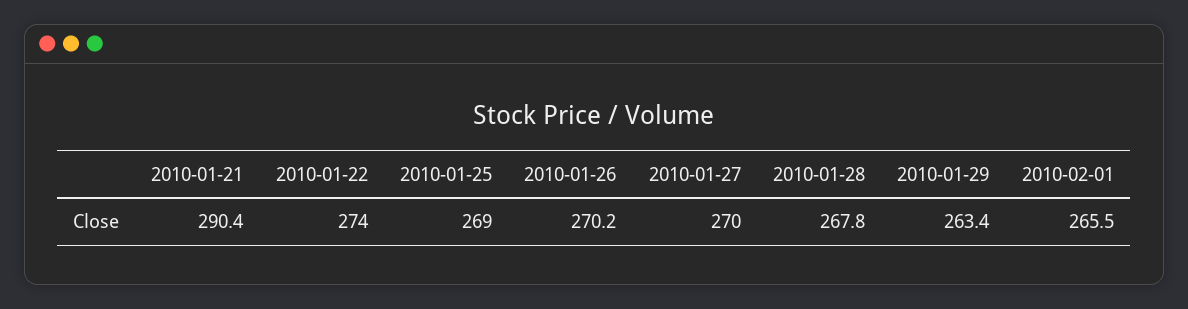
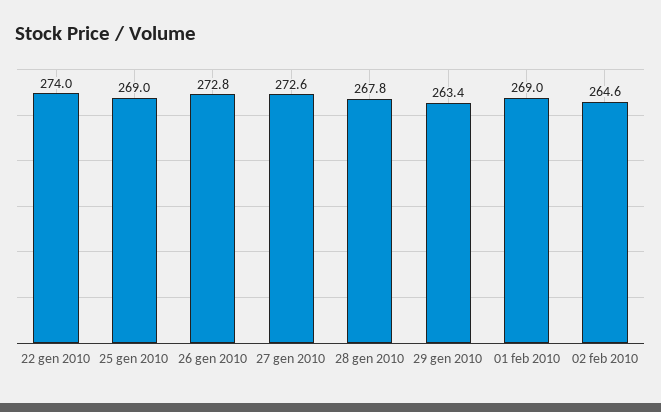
2010-01-21: 290.4 -> none
2010-01-26: 270.2 -> 272.8
2010-01-27: 270 -> 272.6
2010-02-01: 265.5 -> 269
02 feb 2010: none -> 264.6

